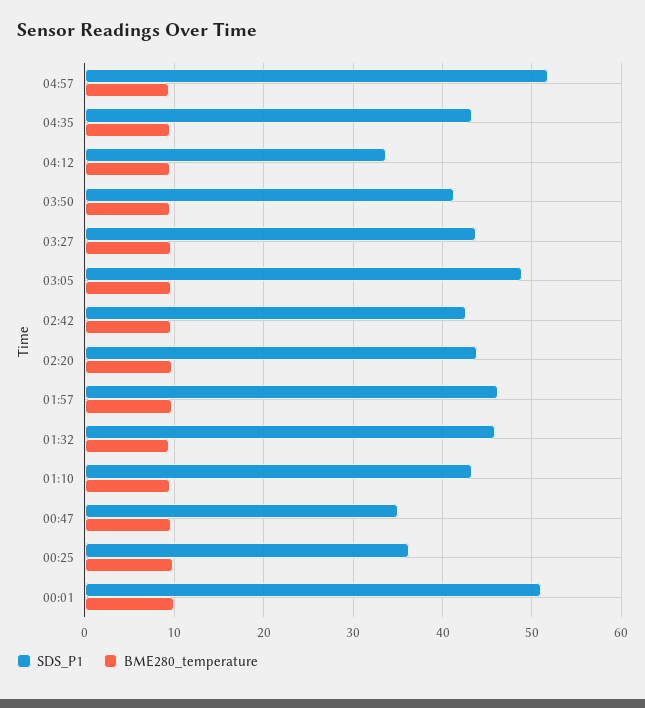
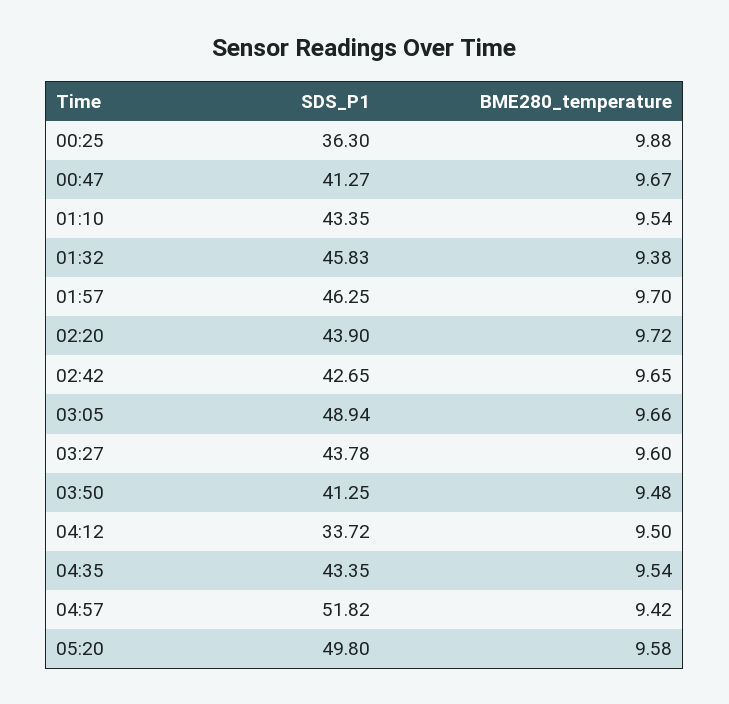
SDS_P1, 00:47: 35 -> 41.27
SDS_P1, 00:01: 51 -> none
BME280_temperature, 00:01: 10 -> none
SDS_P1, 05:20: none -> 49.8
BME280_temperature, 05:20: none -> 9.58

